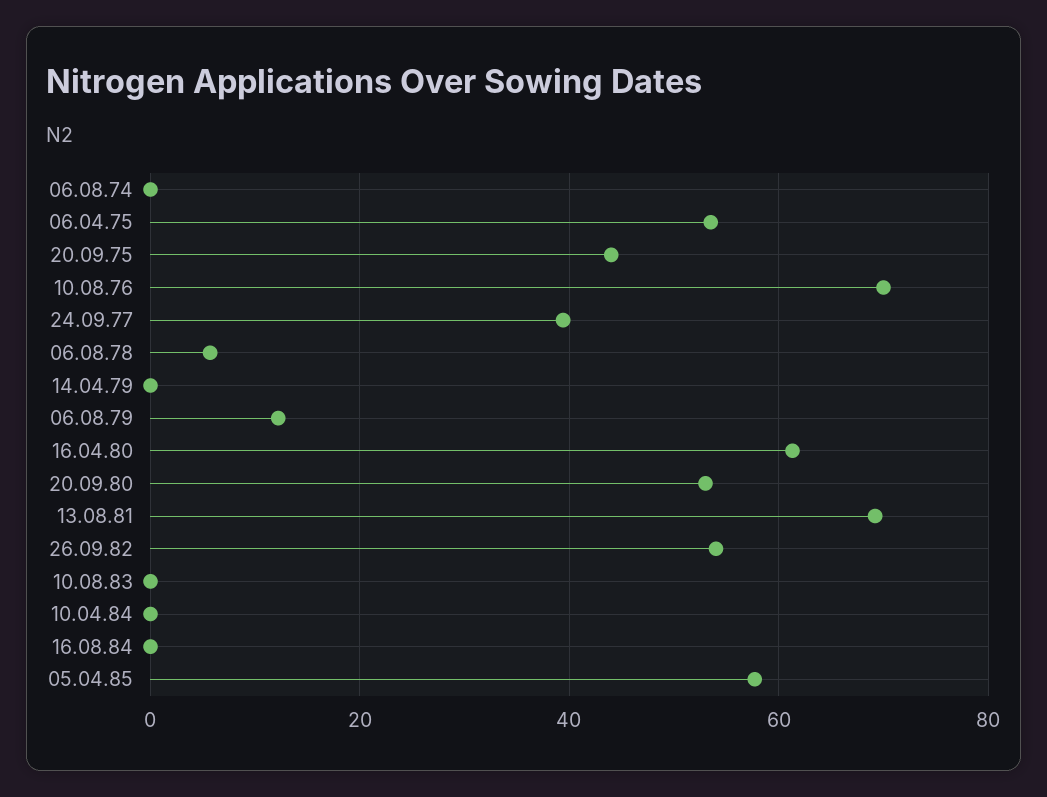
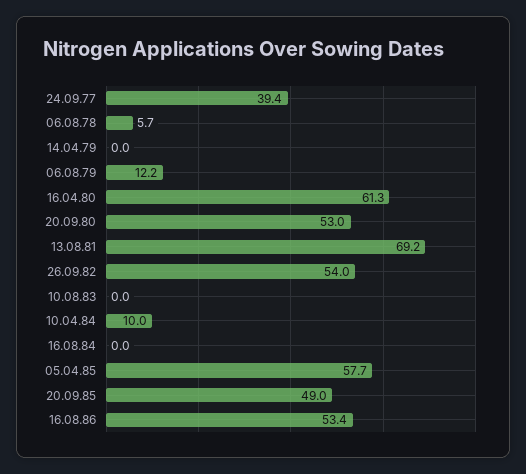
06.08.74: 0 -> none
06.04.75: 54 -> none
20.09.75: 44 -> none
10.08.76: 70 -> none
10.04.84: 0 -> 10
20.09.85: none -> 49
16.08.86: none -> 53.4

